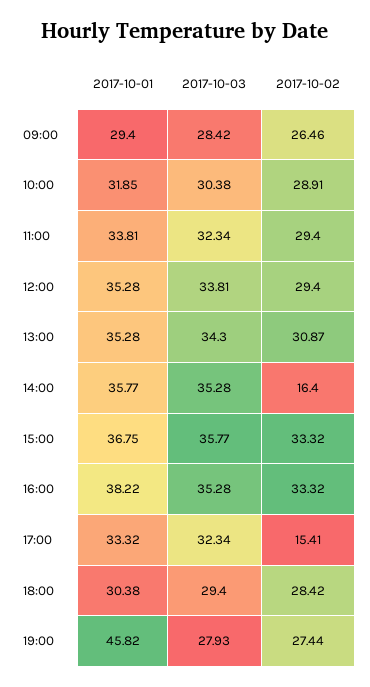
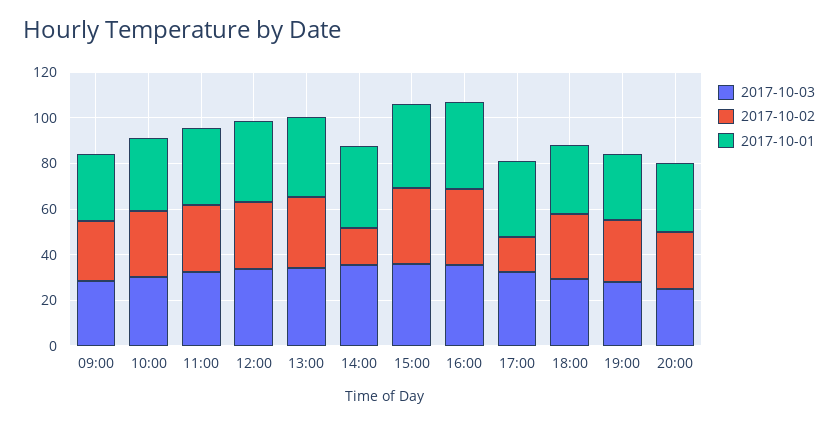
2017-10-01, 19:00: 45.82 -> 30
2017-10-03, 20:00: none -> 25
2017-10-02, 20:00: none -> 25
2017-10-01, 20:00: none -> 30

